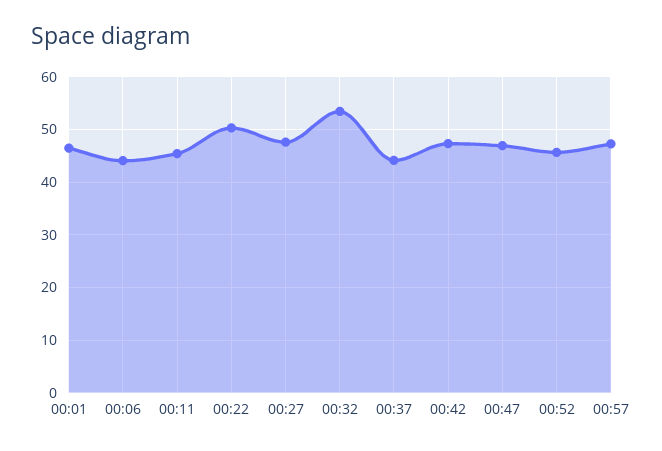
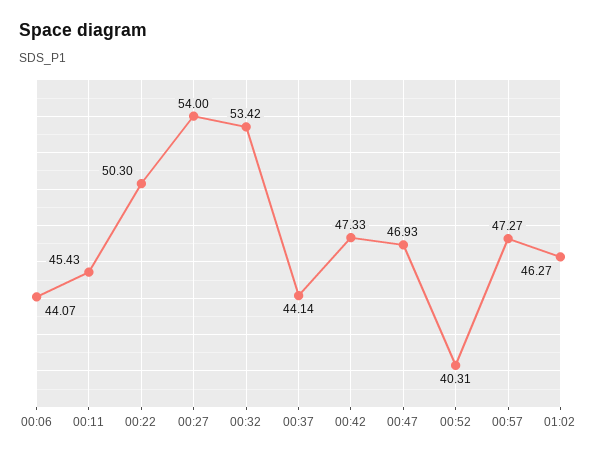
00:01: 46 -> none
00:27: 48 -> 54
00:52: 46 -> 40.31
01:02: none -> 46.27

